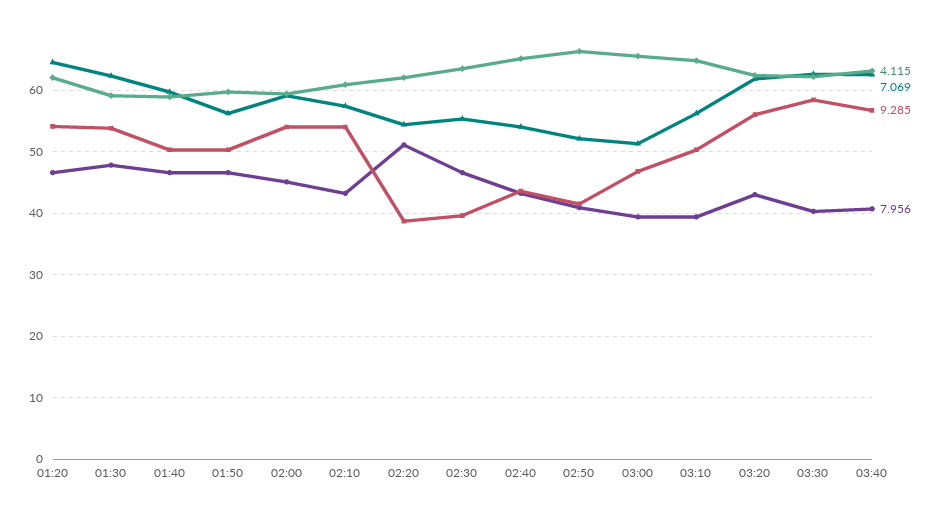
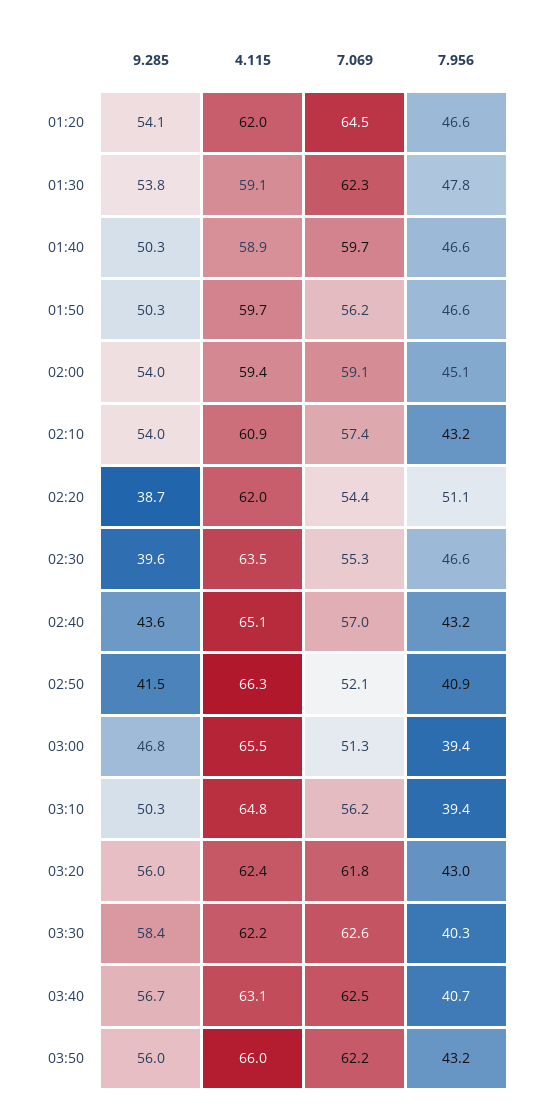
7.069, 02:40: 54 -> 57
9.285, 03:50: none -> 56
4.115, 03:50: none -> 66
7.069, 03:50: none -> 62.2
7.956, 03:50: none -> 43.2

